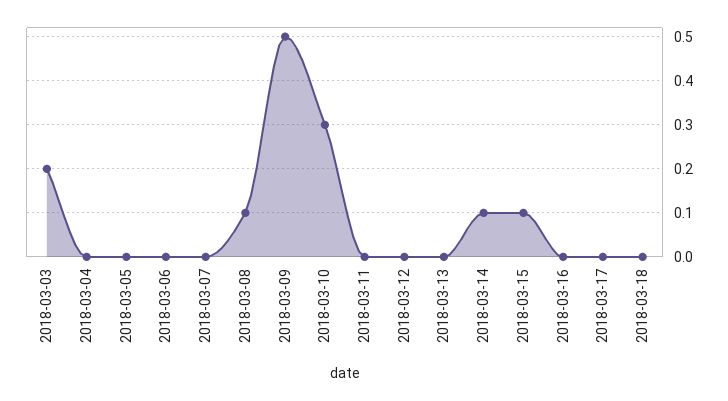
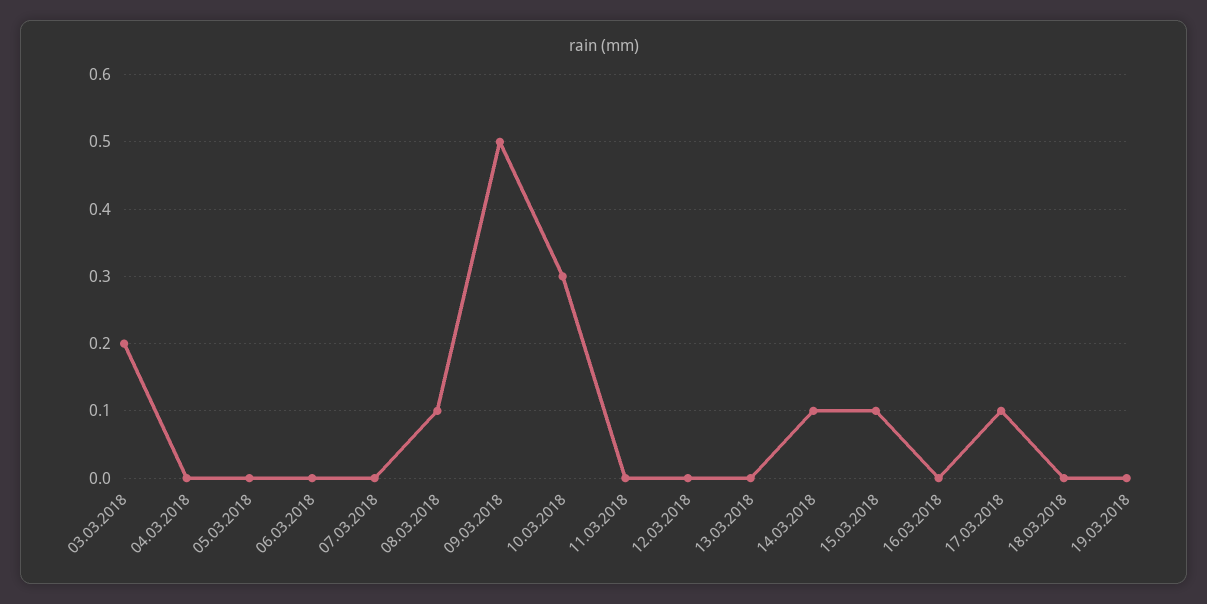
2018-03-17: 0 -> 0.1
19.03.2018: none -> 0

